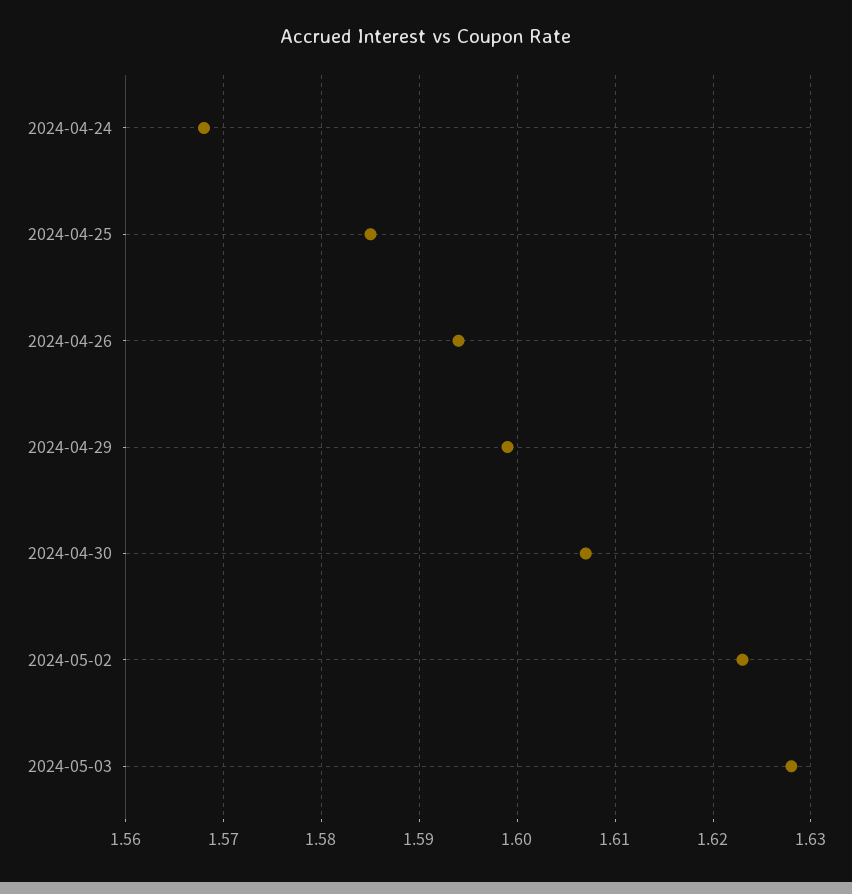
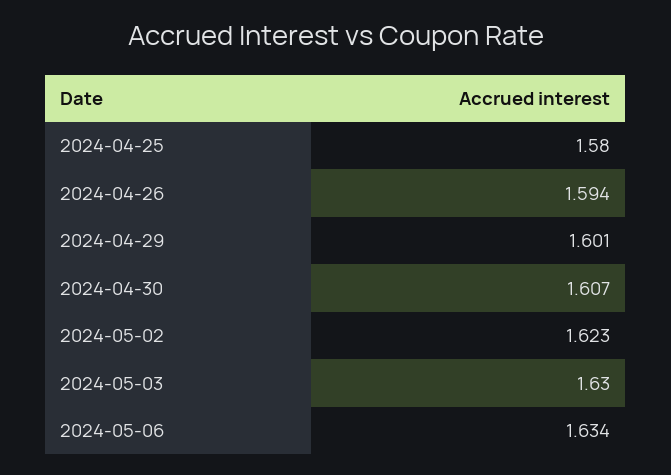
2024-04-24: 1.568 -> none
2024-04-25: 1.585 -> 1.58
2024-04-29: 1.599 -> 1.601
2024-05-03: 1.628 -> 1.63
2024-05-06: none -> 1.634

